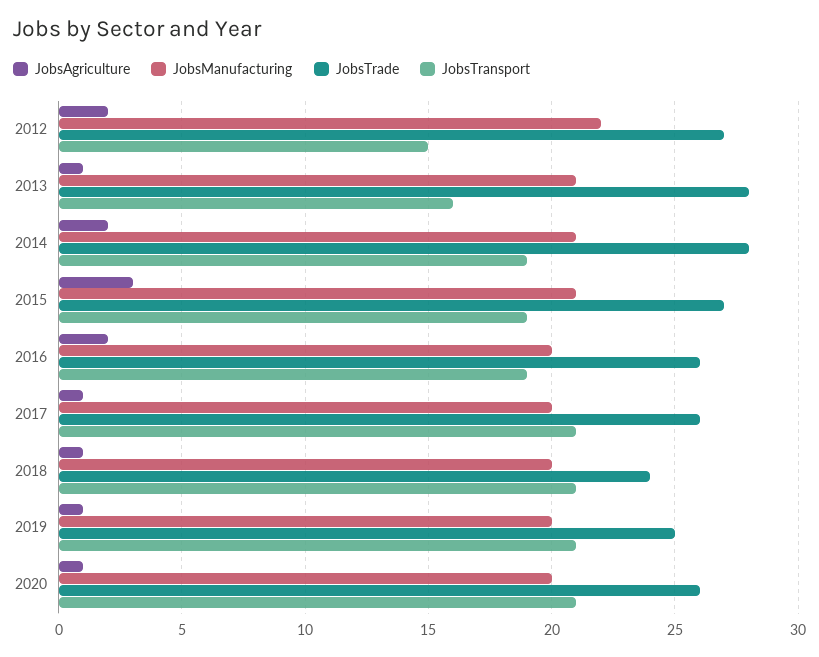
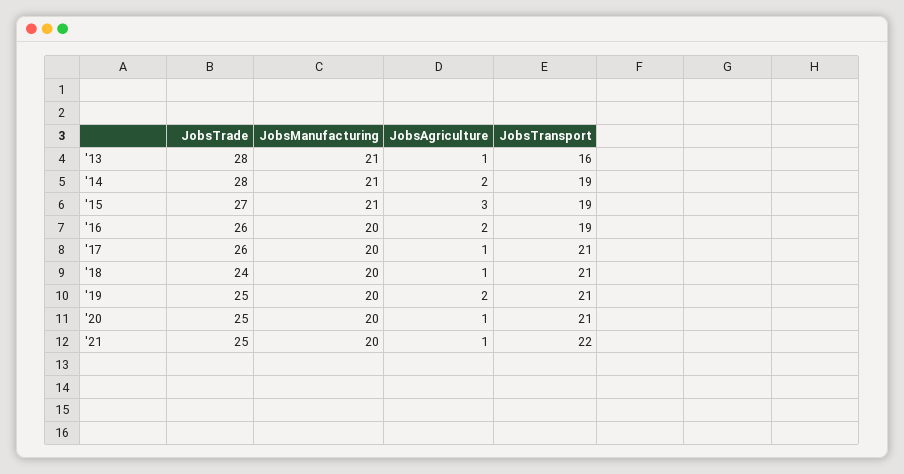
JobsAgriculture, 2012: 2 -> none
JobsManufacturing, 2012: 22 -> none
JobsTrade, 2012: 27 -> none
JobsTransport, 2012: 15 -> none
JobsAgriculture, 2019: 1 -> 2
JobsTrade, 2020: 26 -> 25
JobsTrade, '21: none -> 25
JobsManufacturing, '21: none -> 20
JobsAgriculture, '21: none -> 1
JobsTransport, '21: none -> 22

